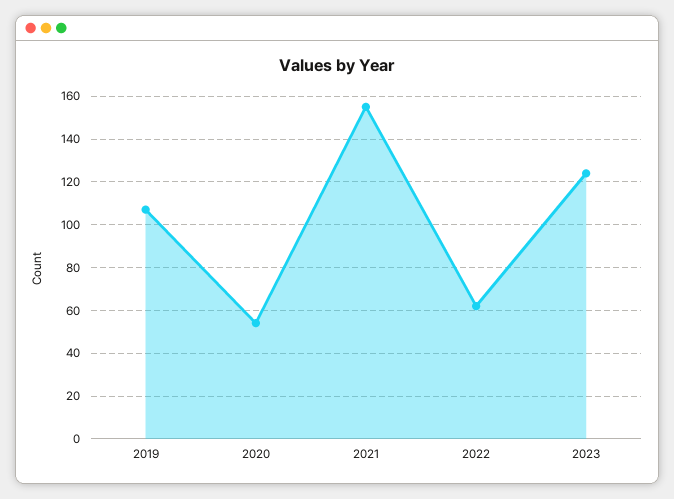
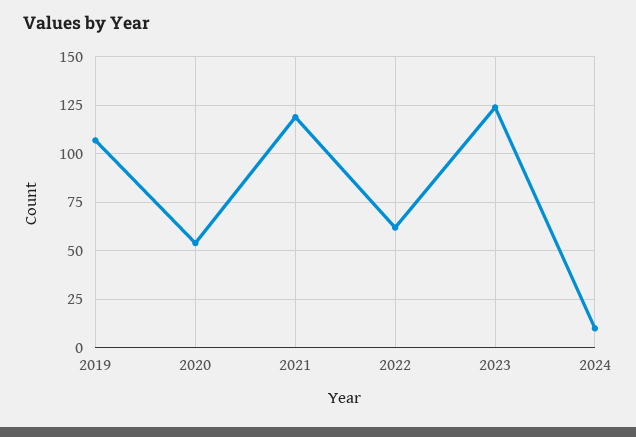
2021: 155 -> 120
2024: none -> 10

